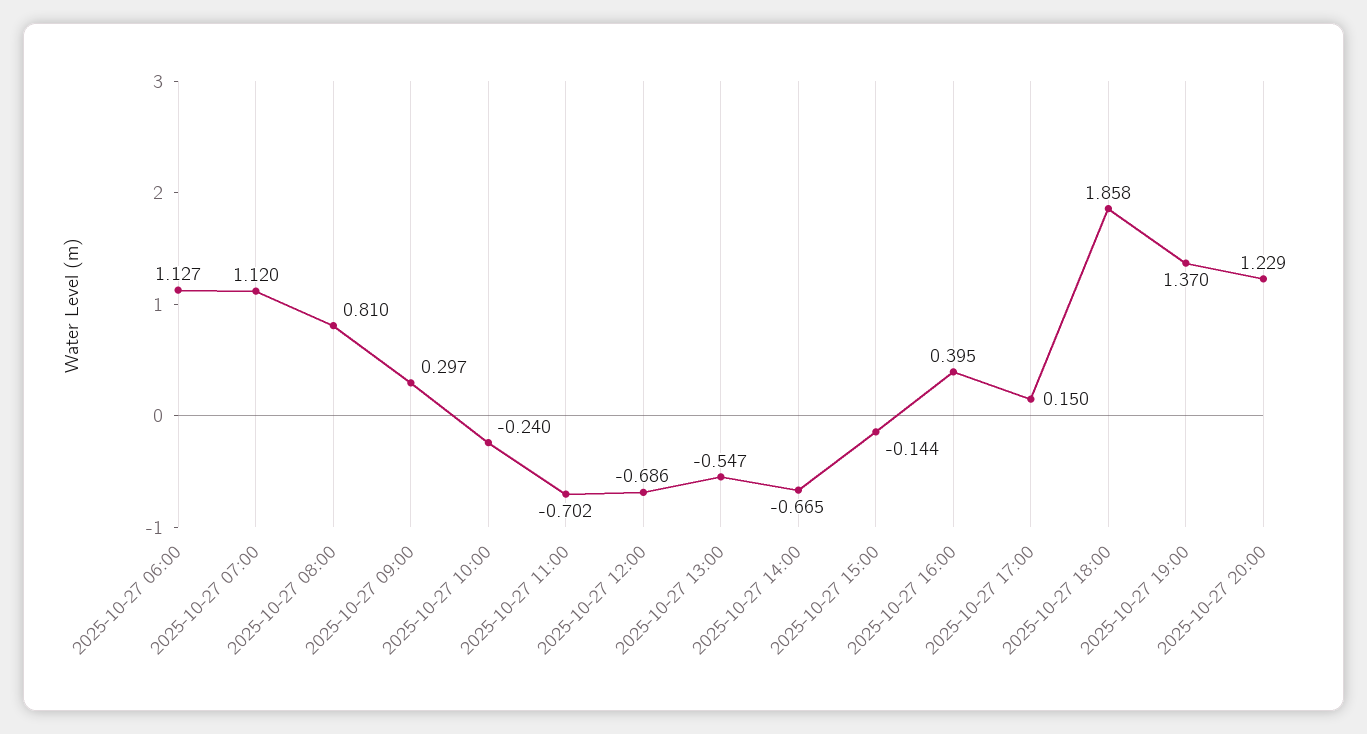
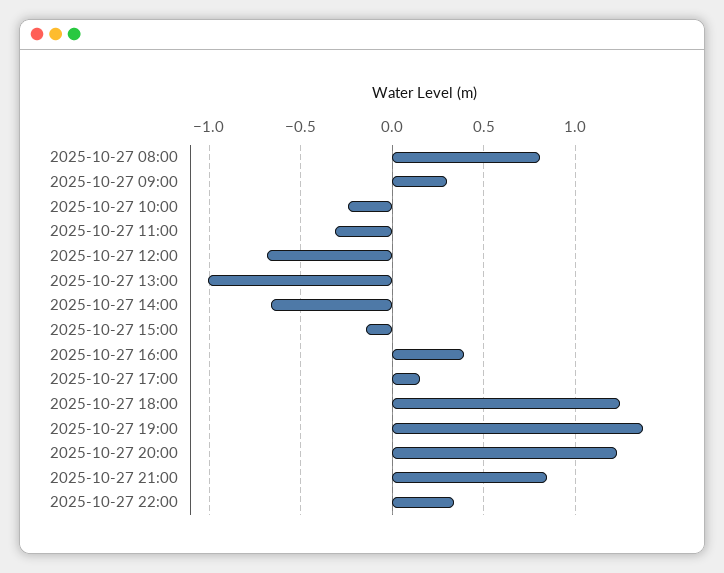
2025-10-27 06:00: 1.127 -> none
2025-10-27 07:00: 1.12 -> none
2025-10-27 11:00: -0.702 -> -0.3
2025-10-27 13:00: -0.547 -> -1
2025-10-27 18:00: 1.858 -> 1.25
2025-10-27 21:00: none -> 0.85
2025-10-27 22:00: none -> 0.35

